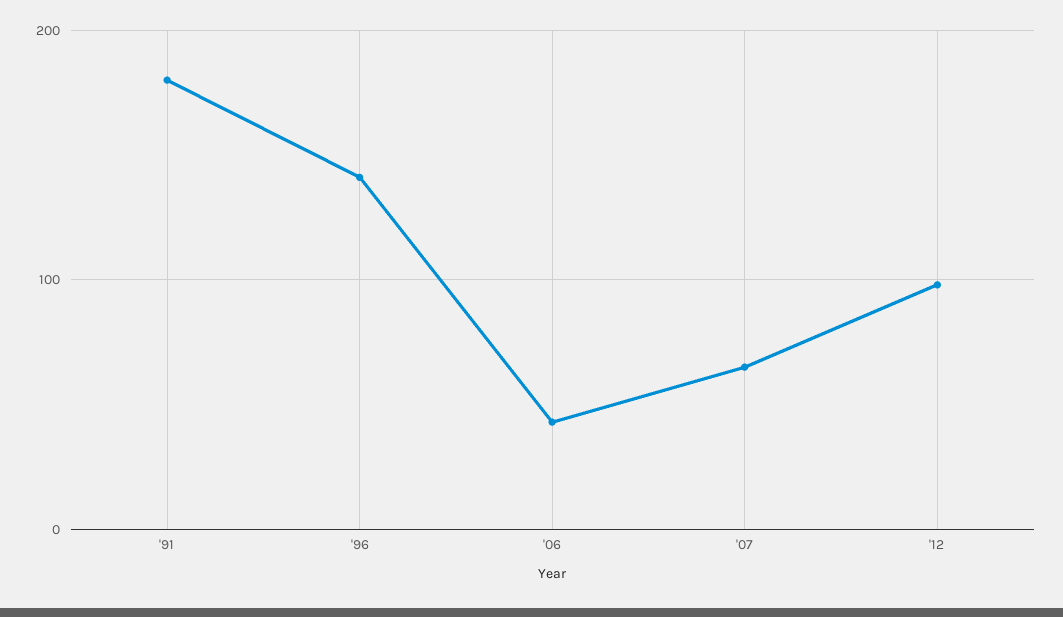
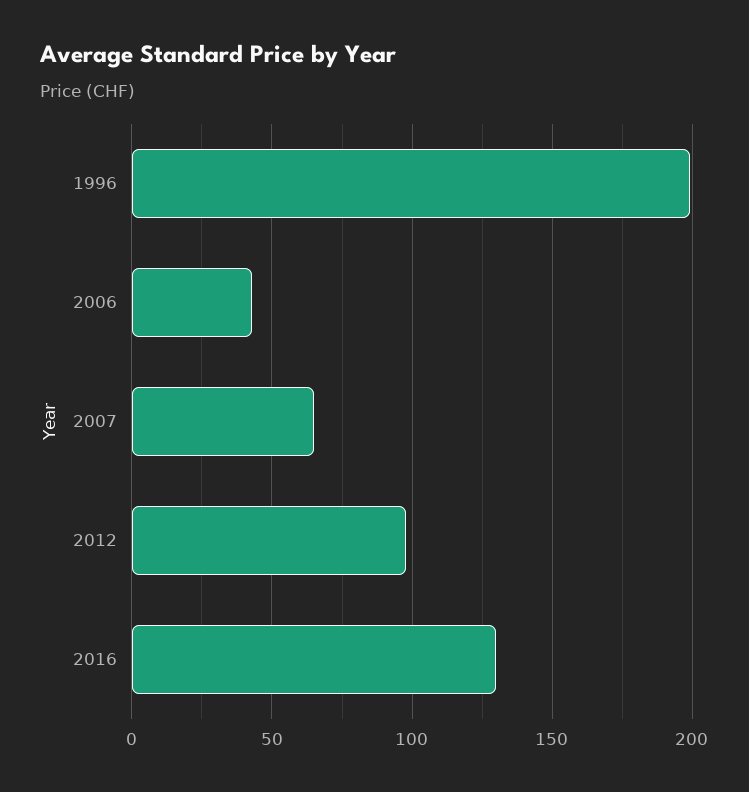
'91: 180 -> none
'96: 140 -> 200
2016: none -> 130

